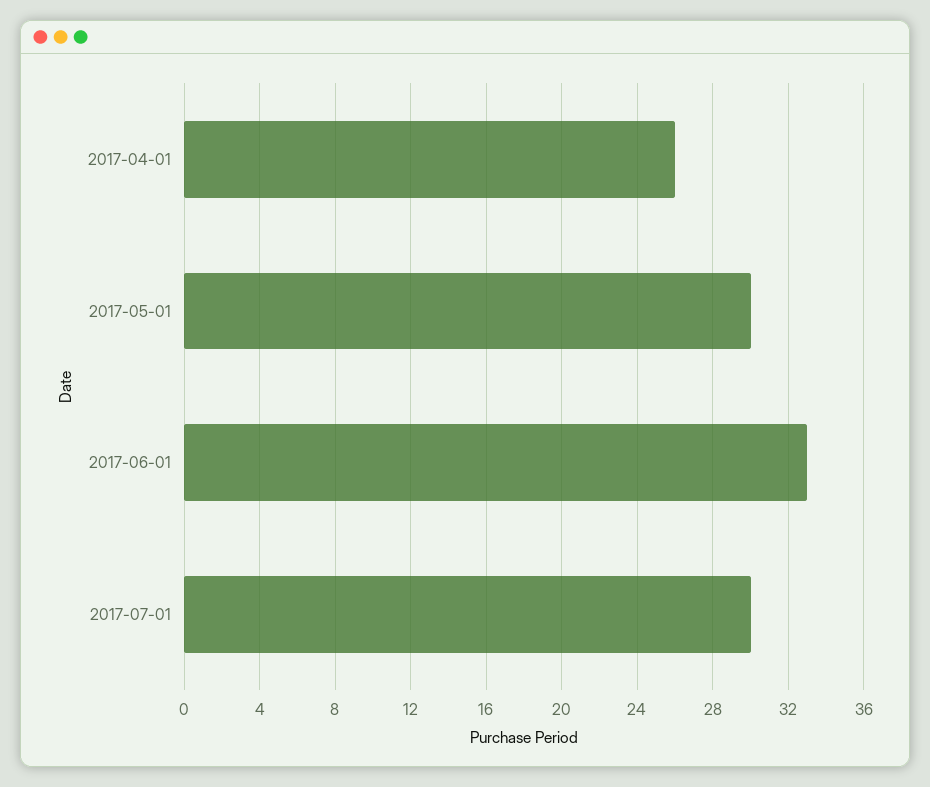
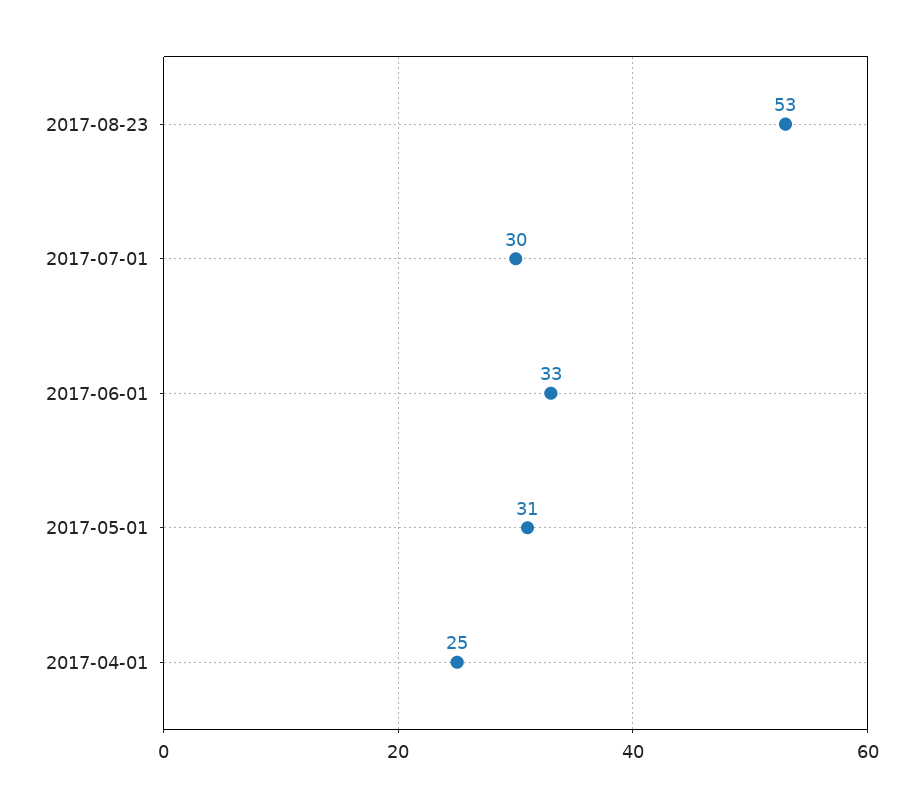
2017-04-01: 26 -> 25
2017-05-01: 30 -> 31
2017-08-23: none -> 53

